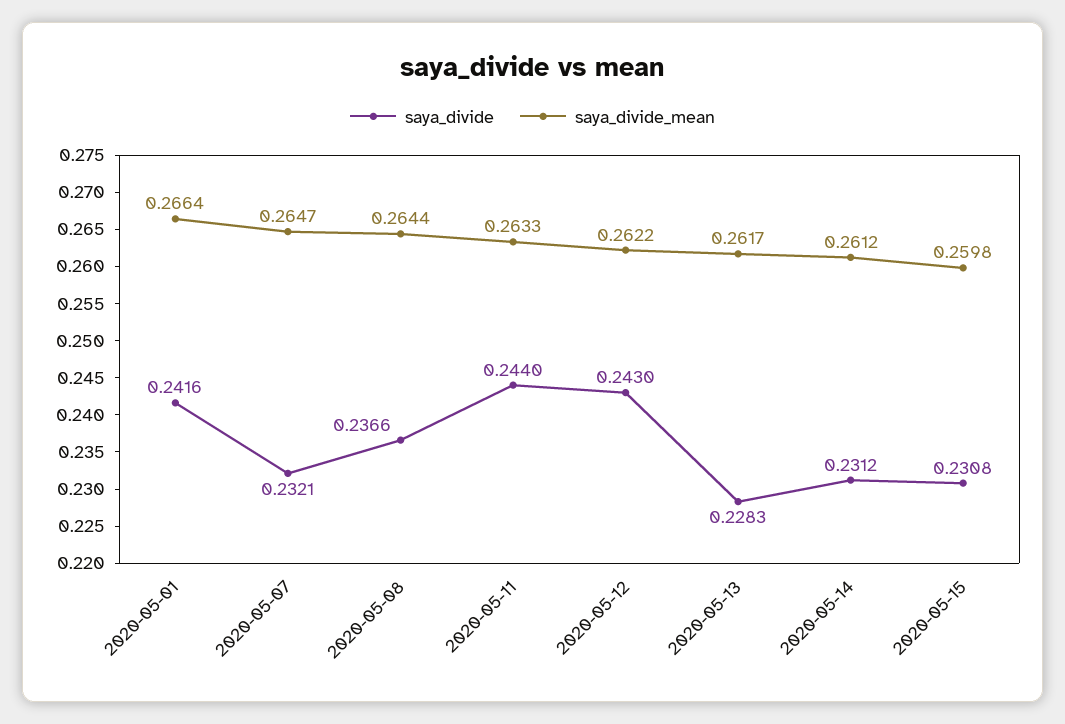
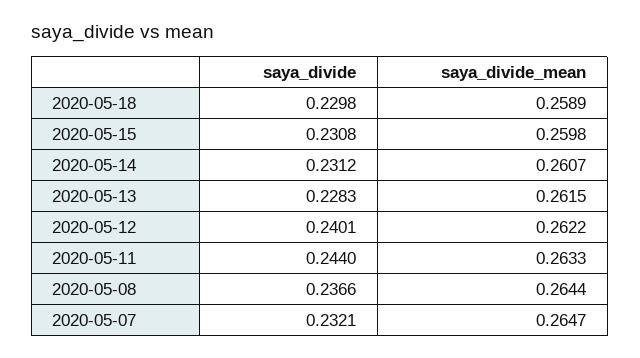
saya_divide, 2020-05-01: 0.2416 -> none
saya_divide_mean, 2020-05-01: 0.2664 -> none
saya_divide, 2020-05-12: 0.243 -> 0.2401
saya_divide_mean, 2020-05-13: 0.2617 -> 0.2615
saya_divide_mean, 2020-05-14: 0.2612 -> 0.2607
saya_divide, 2020-05-18: none -> 0.2298
saya_divide_mean, 2020-05-18: none -> 0.2589

